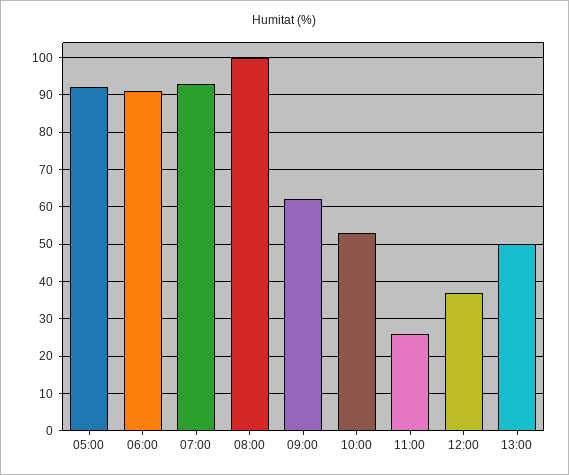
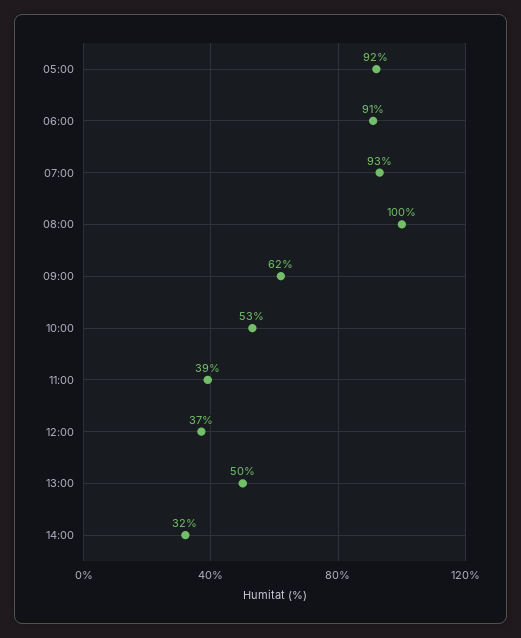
11:00: 25 -> 39
14:00: none -> 32

